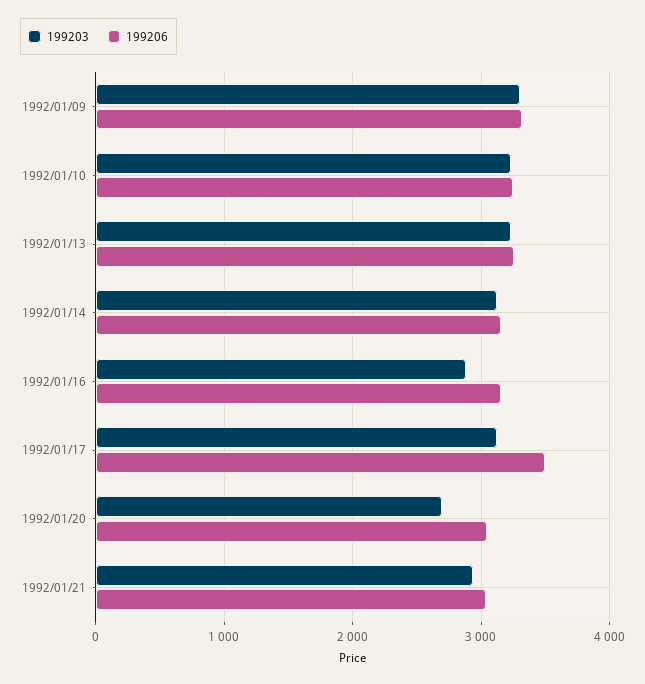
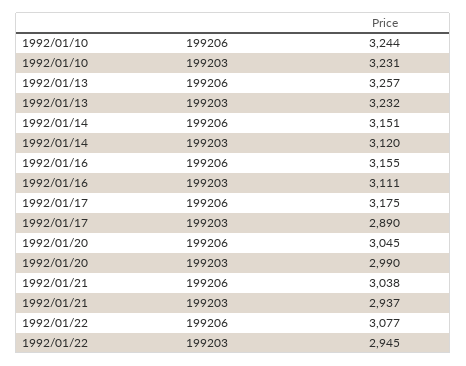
199203, 1992/01/09: 3300 -> none
199206, 1992/01/09: 3300 -> none
199203, 1992/01/16: 2900 -> 3111
199203, 1992/01/17: 3100 -> 2890
199206, 1992/01/17: 3500 -> 3175
199203, 1992/01/20: 2700 -> 2990
199206, 1992/01/22: none -> 3077
199203, 1992/01/22: none -> 2945

